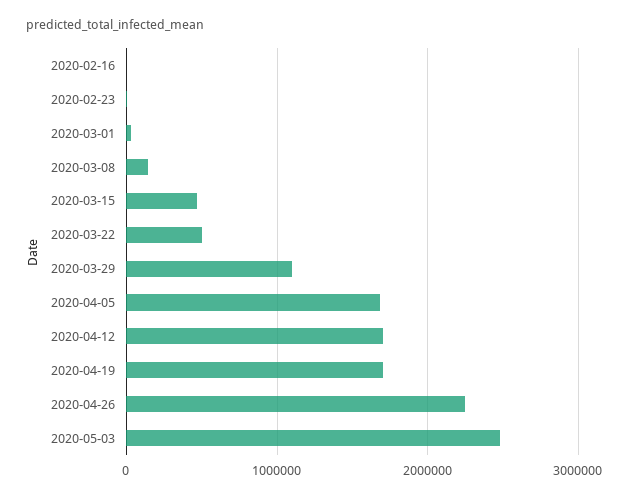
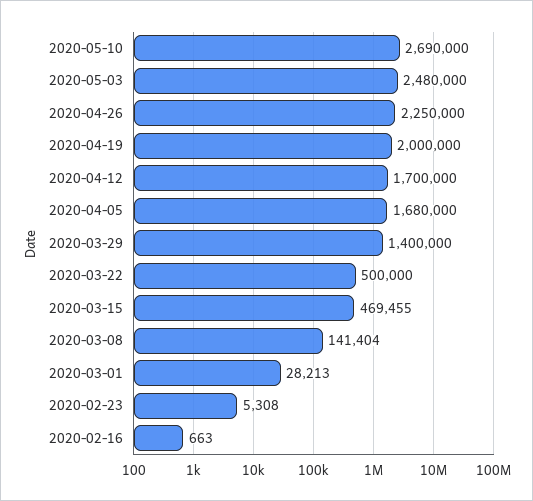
2020-03-29: 1100000 -> 1400000
2020-04-19: 1700000 -> 2000000
2020-05-10: none -> 2690000

